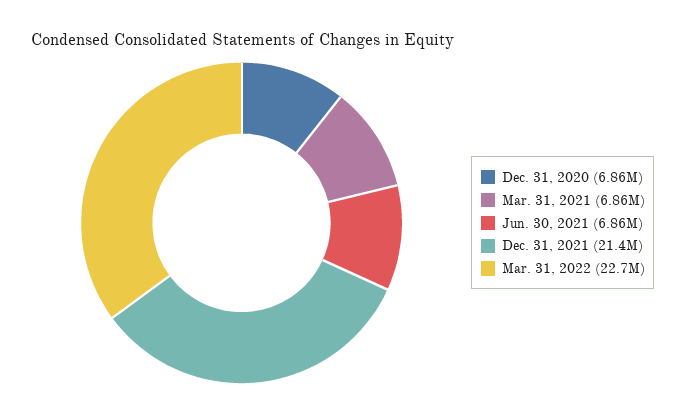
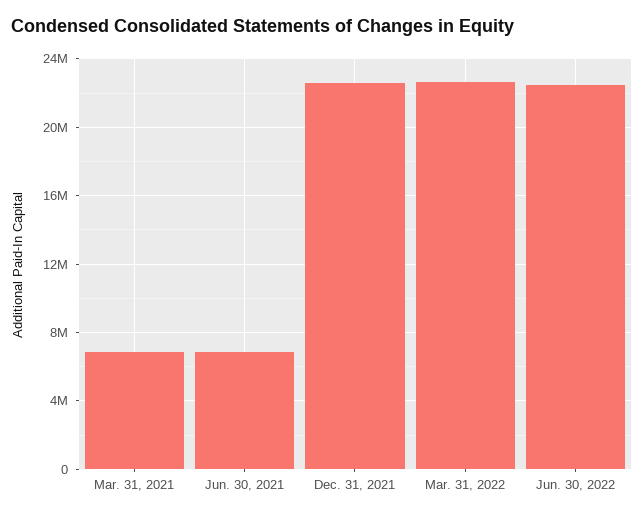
Dec. 31, 2020: 6860000 -> none
Dec. 31, 2021: 21400000 -> 22500000
Jun. 30, 2022: none -> 22500000

